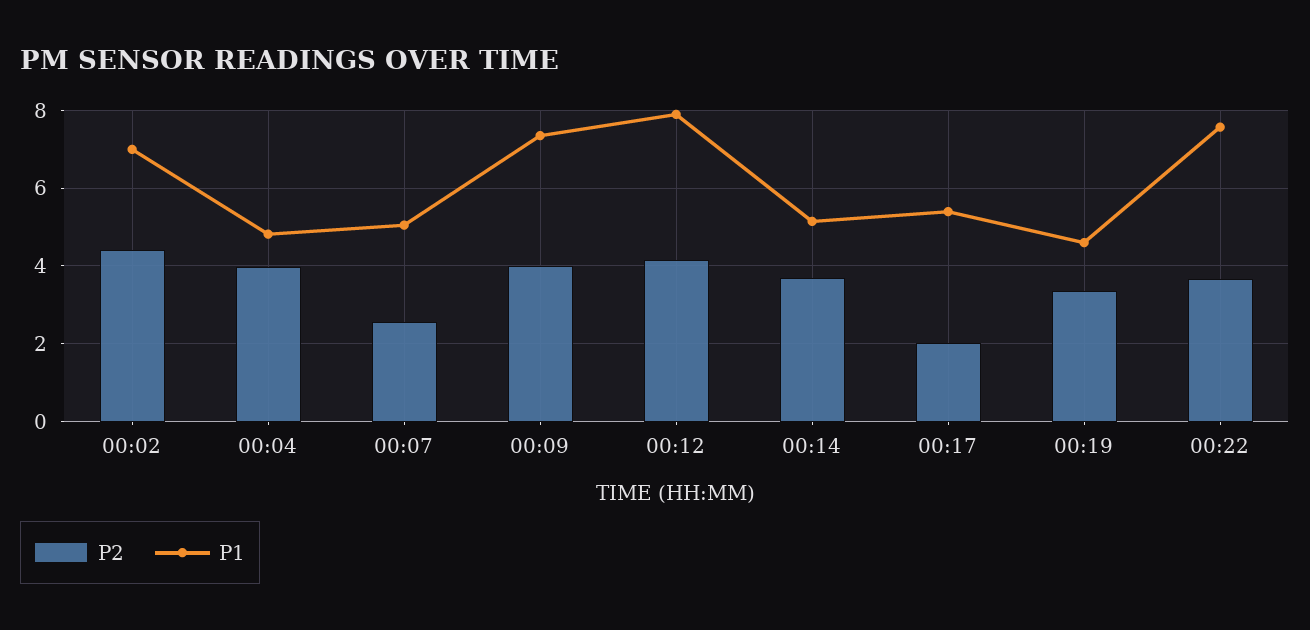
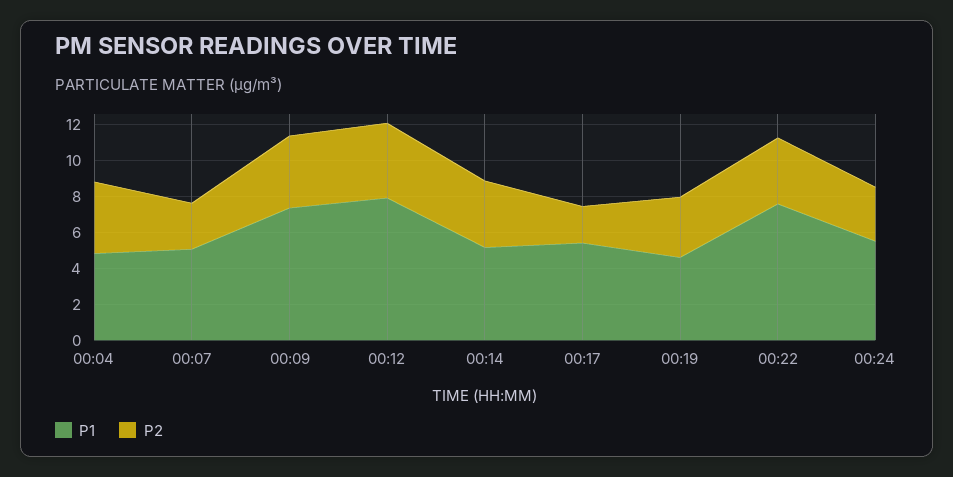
P2, 00:02: 4.4 -> none
P1, 00:02: 7 -> none
P1, 00:24: none -> 5.5
P2, 00:24: none -> 3

